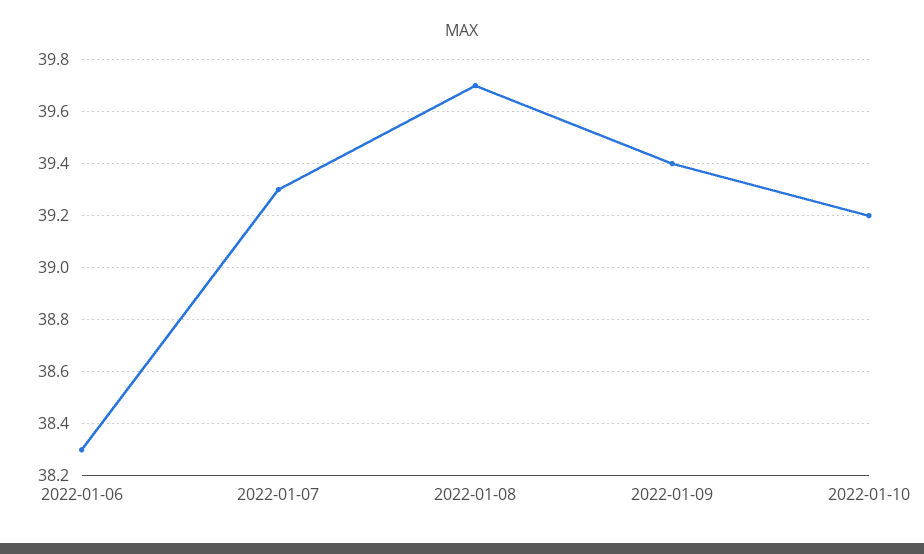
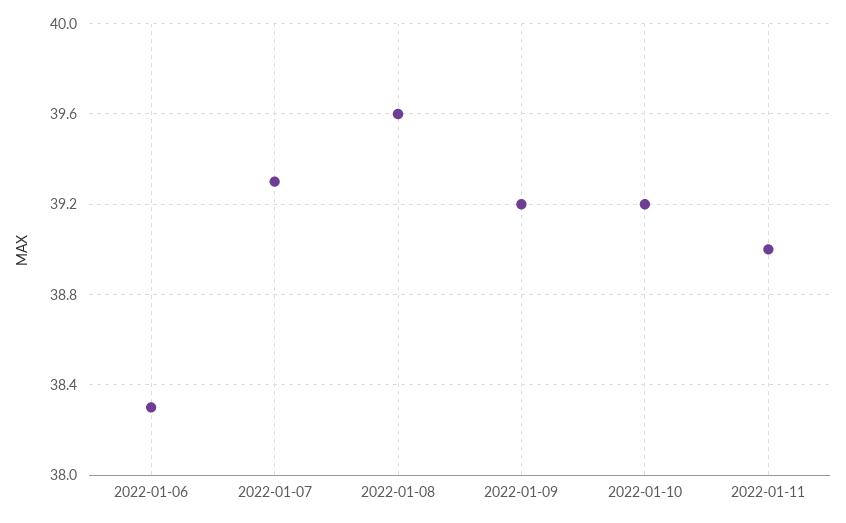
2022-01-08: 39.7 -> 39.6
2022-01-09: 39.4 -> 39.2
2022-01-11: none -> 39

